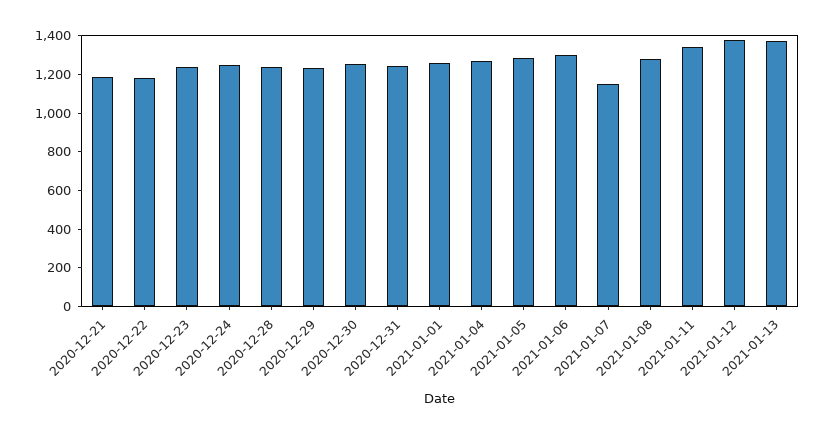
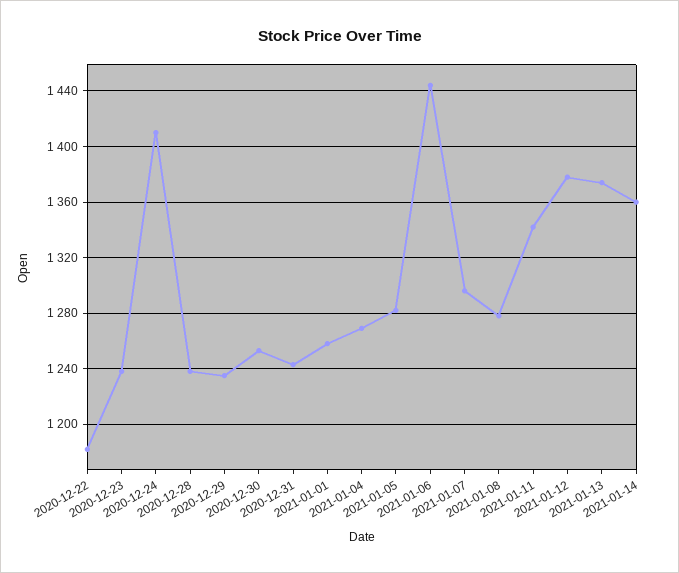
2020-12-21: 1200 -> none
2020-12-24: 1250 -> 1410
2021-01-06: 1300 -> 1445
2021-01-07: 1150 -> 1295
2021-01-14: none -> 1360

